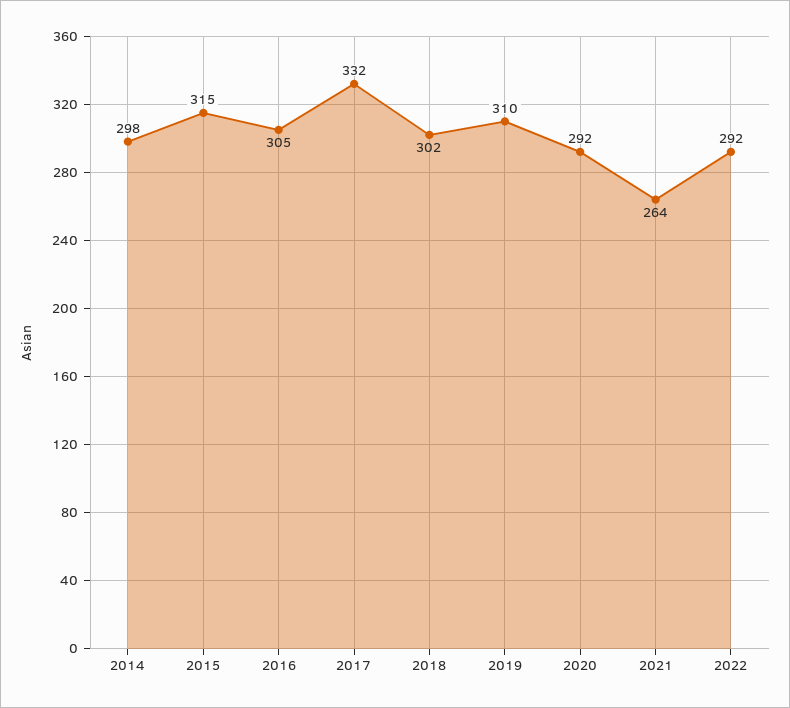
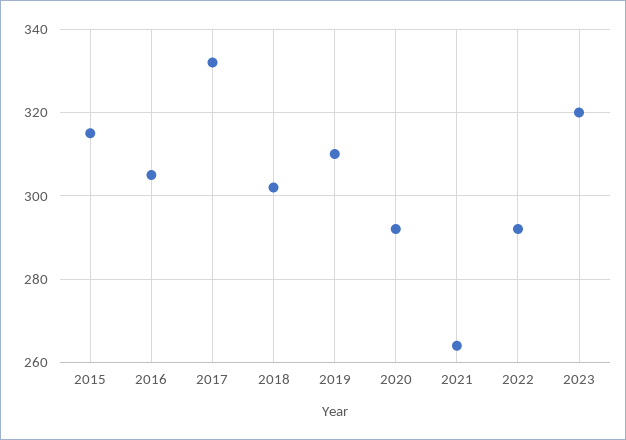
2014: 298 -> none
2023: none -> 320

